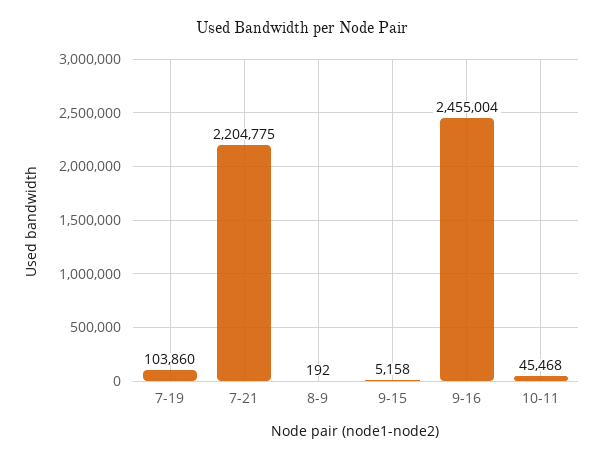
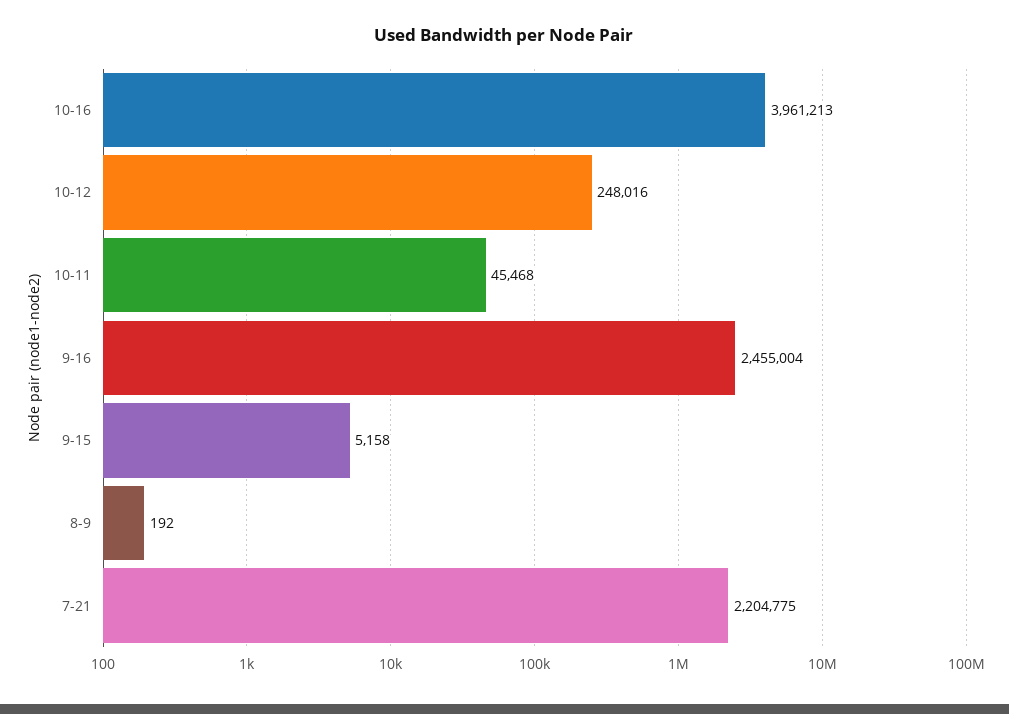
7-19: 103860 -> none
10-16: none -> 3961213
10-12: none -> 248016

